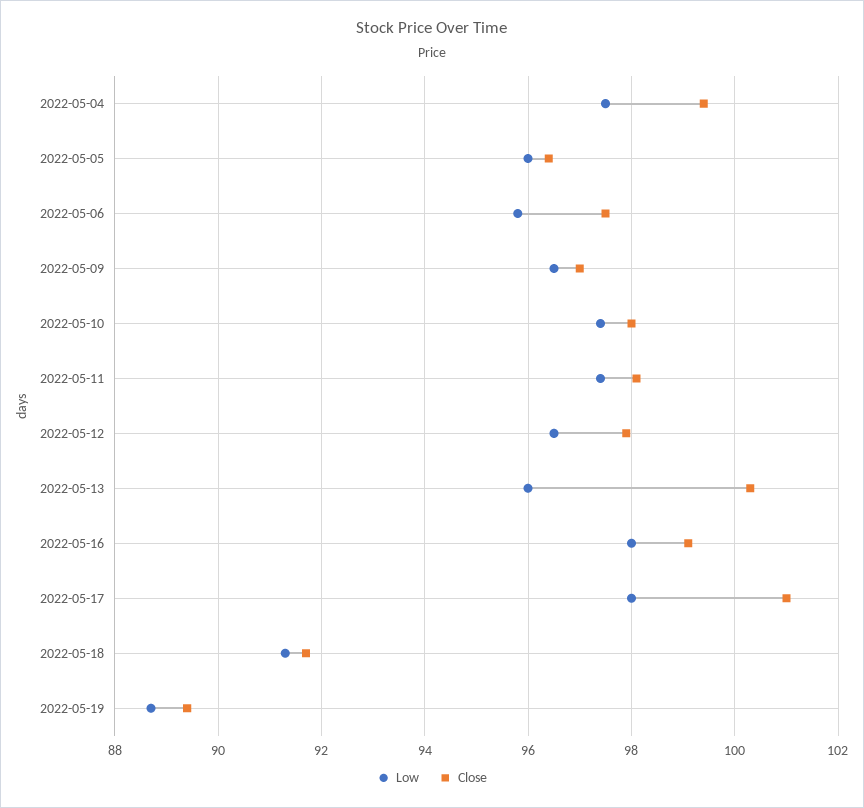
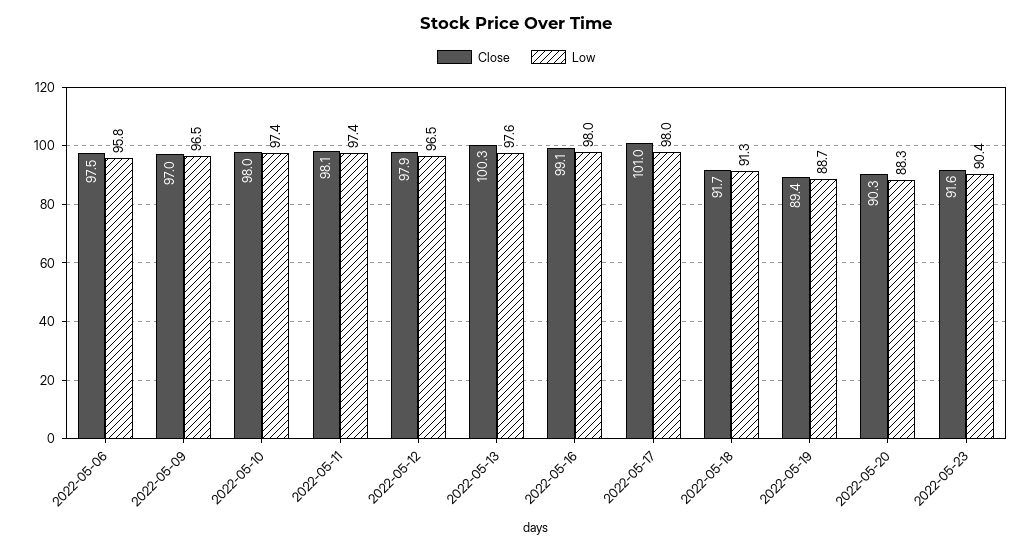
Low, 2022-05-04: 97.5 -> none
Close, 2022-05-04: 99.5 -> none
Low, 2022-05-05: 96 -> none
Close, 2022-05-05: 96.5 -> none
Low, 2022-05-13: 96 -> 97.6
Close, 2022-05-20: none -> 90.3
Low, 2022-05-20: none -> 88.3
Close, 2022-05-23: none -> 91.6
Low, 2022-05-23: none -> 90.4

